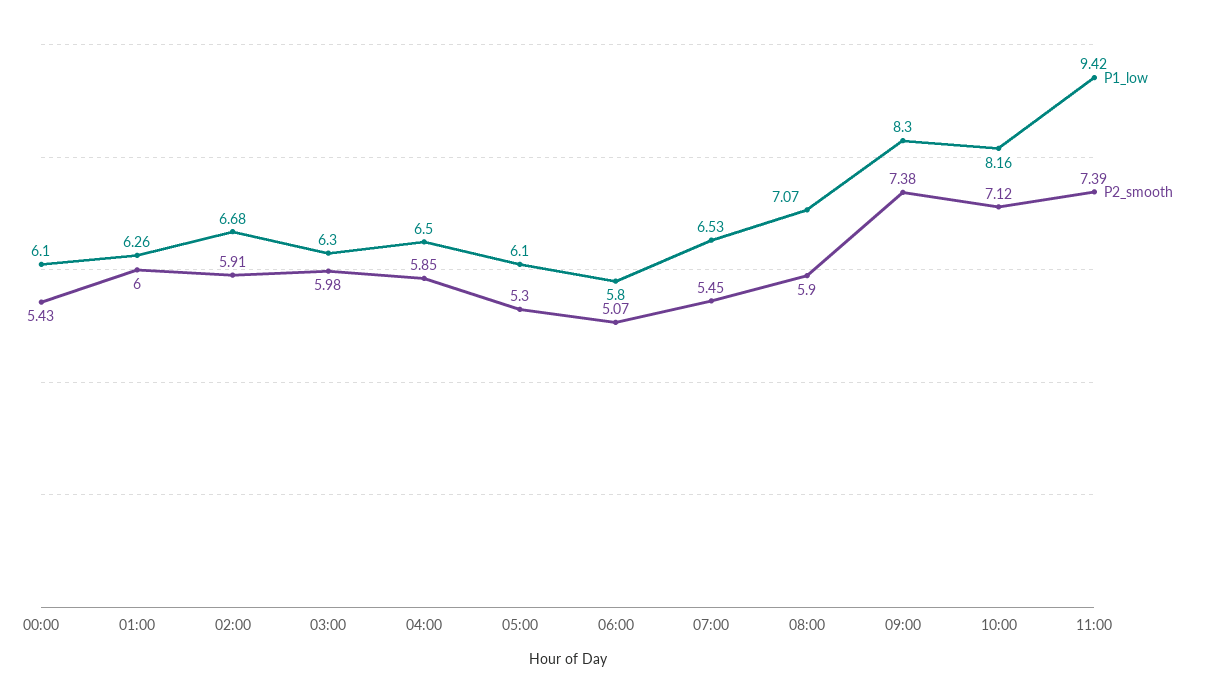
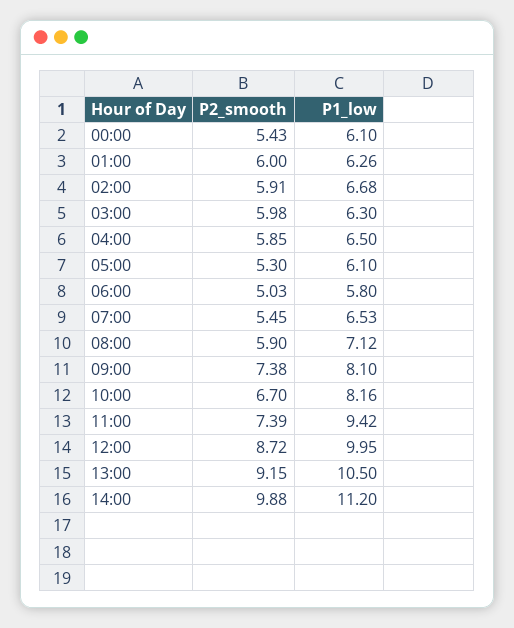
P2_smooth, 06:00: 5.07 -> 5.03
P1_low, 08:00: 7.07 -> 7.12
P1_low, 09:00: 8.3 -> 8.1
P2_smooth, 10:00: 7.12 -> 6.7
P2_smooth, 12:00: none -> 8.72
P1_low, 12:00: none -> 9.95
P2_smooth, 13:00: none -> 9.15
P1_low, 13:00: none -> 10.5
P2_smooth, 14:00: none -> 9.88
P1_low, 14:00: none -> 11.2

